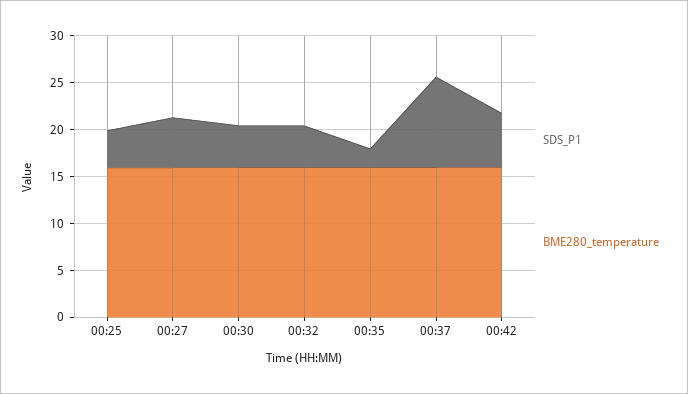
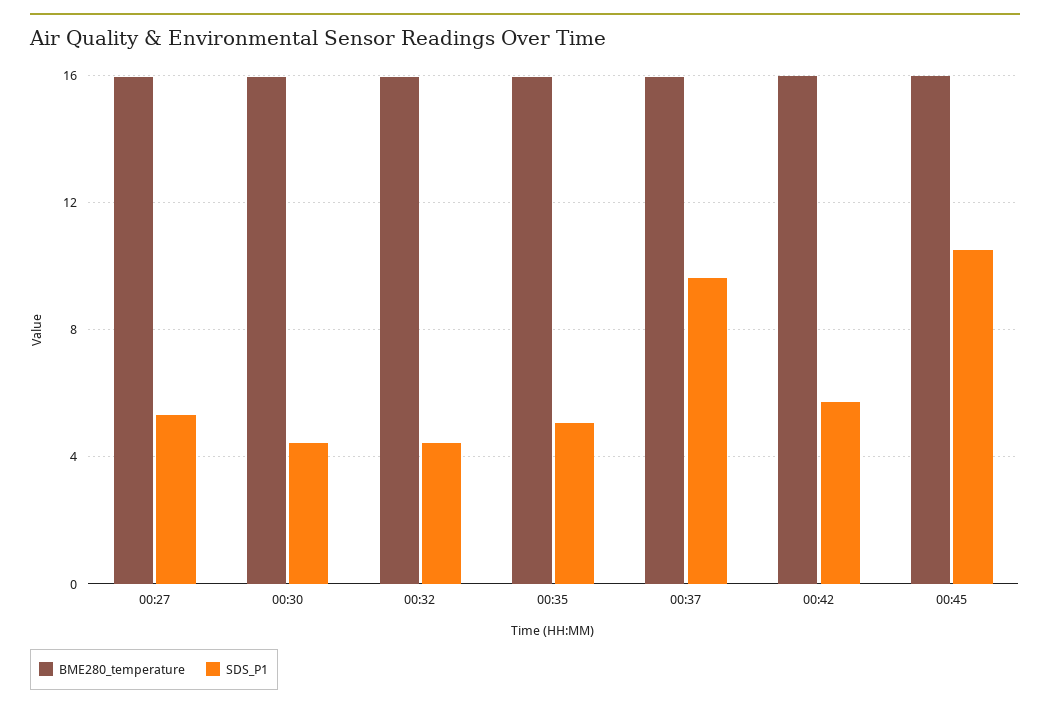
SDS_P1, 00:25: 4 -> none
BME280_temperature, 00:25: 16 -> none
SDS_P1, 00:35: 2 -> 5
BME280_temperature, 00:45: none -> 16
SDS_P1, 00:45: none -> 10.5

